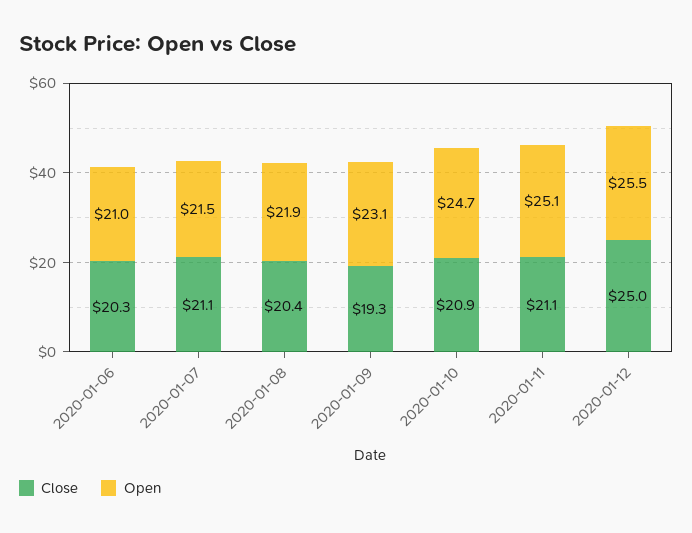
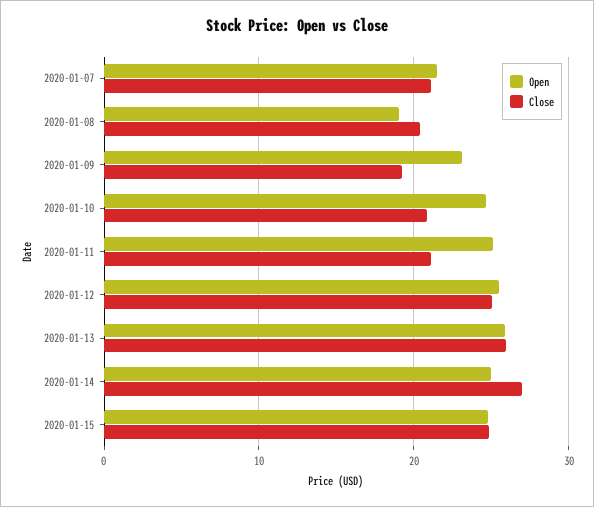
Close, 2020-01-06: 20.3 -> none
Open, 2020-01-06: 21 -> none
Open, 2020-01-08: 21.9 -> 19
Open, 2020-01-13: none -> 26
Close, 2020-01-13: none -> 26
Open, 2020-01-14: none -> 25
Close, 2020-01-14: none -> 27
Open, 2020-01-15: none -> 25
Close, 2020-01-15: none -> 25

